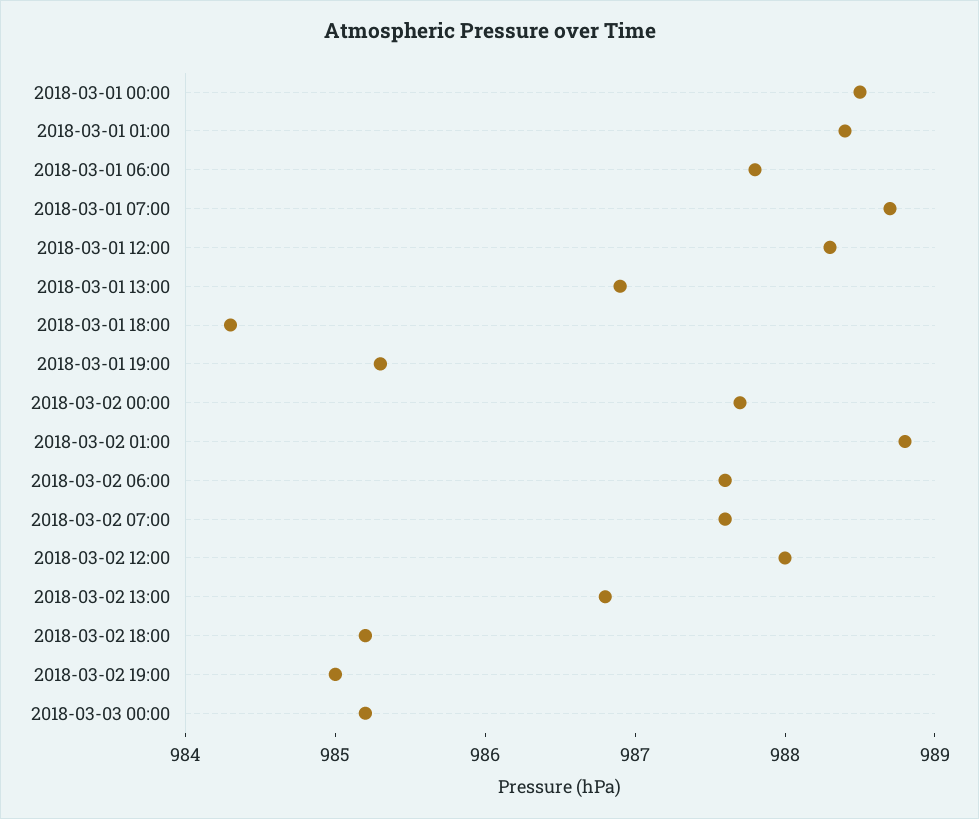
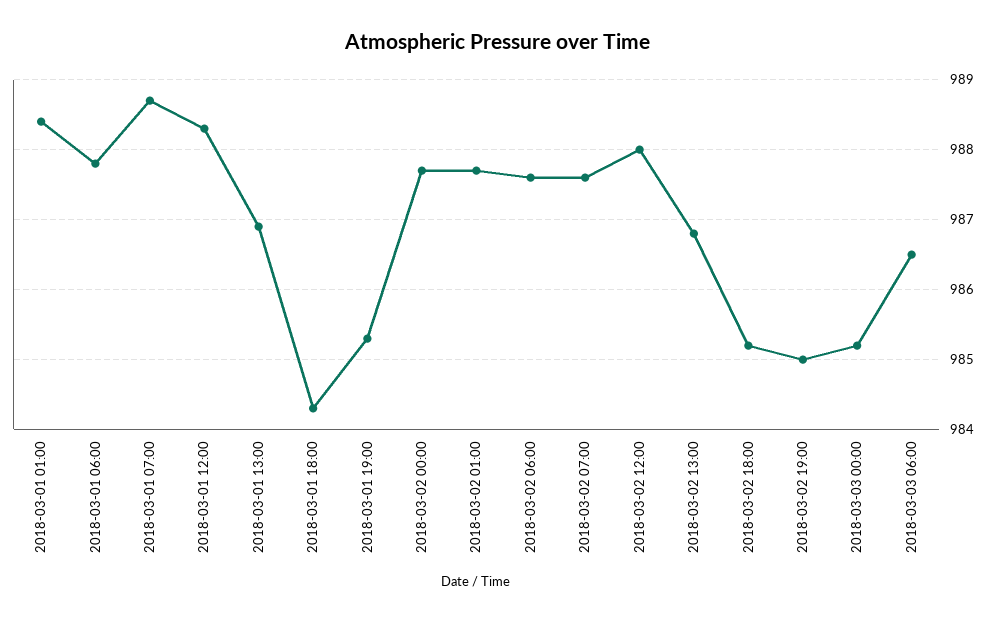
2018-03-01 00:00: 988.5 -> none
2018-03-02 01:00: 988.8 -> 987.7
2018-03-03 06:00: none -> 986.5

